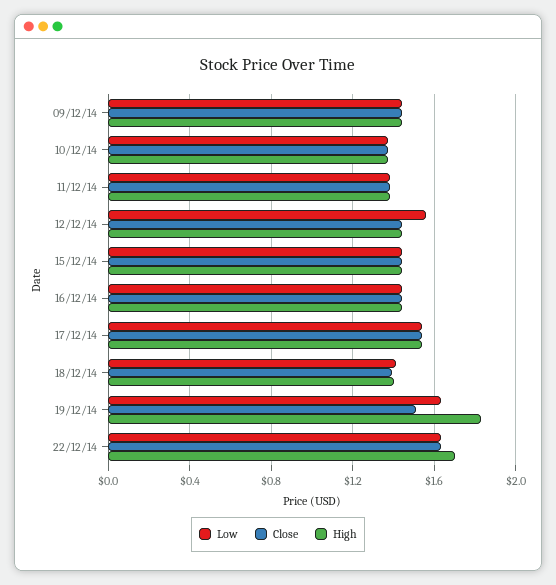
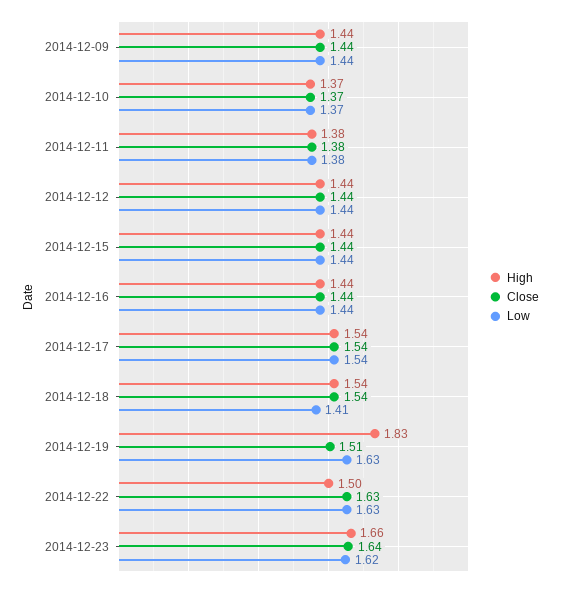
Low, 12/12/14: 1.55 -> 1.44
Close, 18/12/14: 1.4 -> 1.54
High, 18/12/14: 1.4 -> 1.54
High, 22/12/14: 1.7 -> 1.5
High, 2014-12-23: none -> 1.66
Close, 2014-12-23: none -> 1.64
Low, 2014-12-23: none -> 1.62

